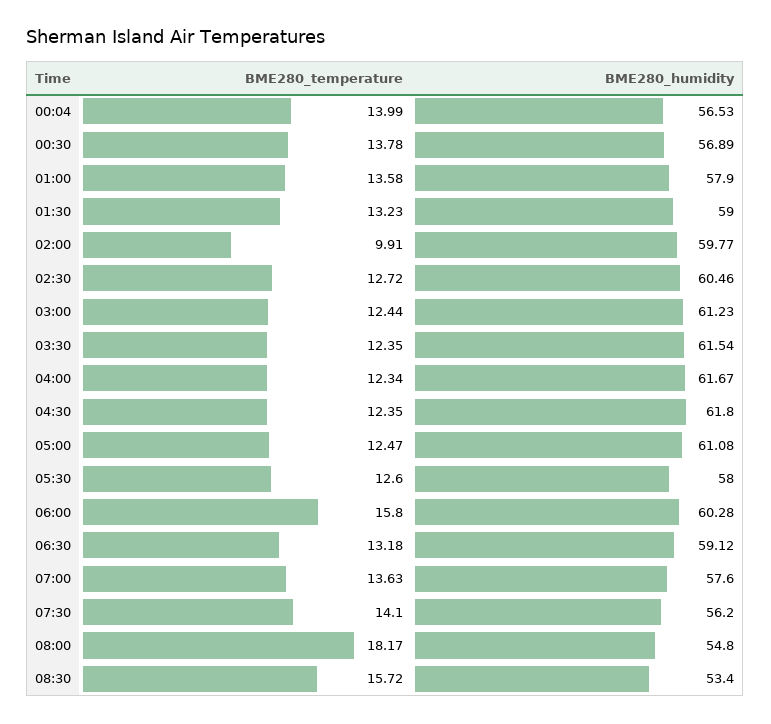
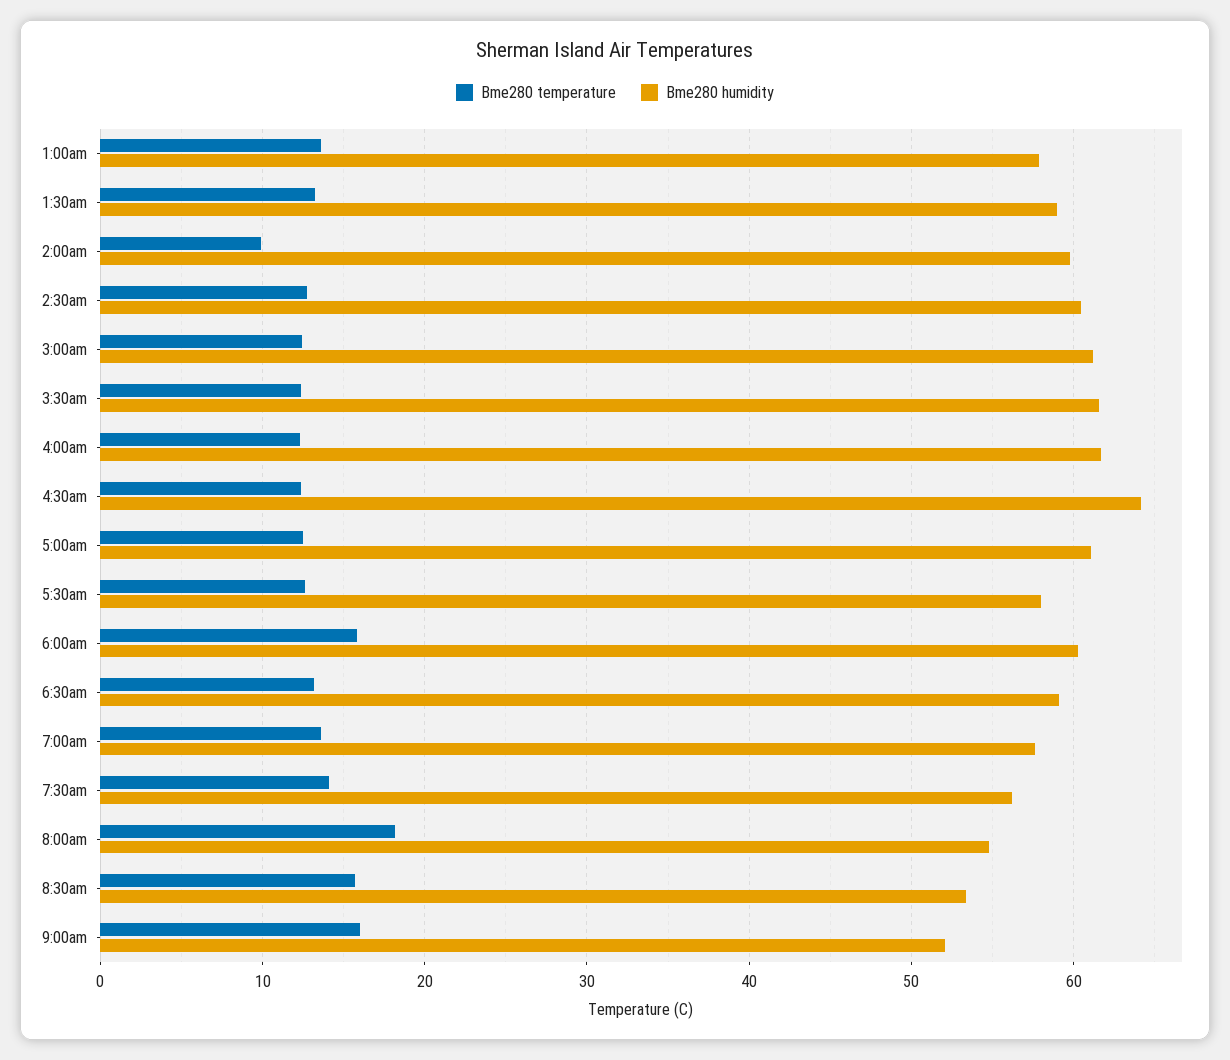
BME280_temperature, 00:04: 13.99 -> none
BME280_humidity, 00:04: 56.53 -> none
BME280_temperature, 00:30: 13.78 -> none
BME280_humidity, 00:30: 56.89 -> none
BME280_humidity, 04:30: 61.8 -> 64
BME280_temperature, 9:00am: none -> 16
BME280_humidity, 9:00am: none -> 52

